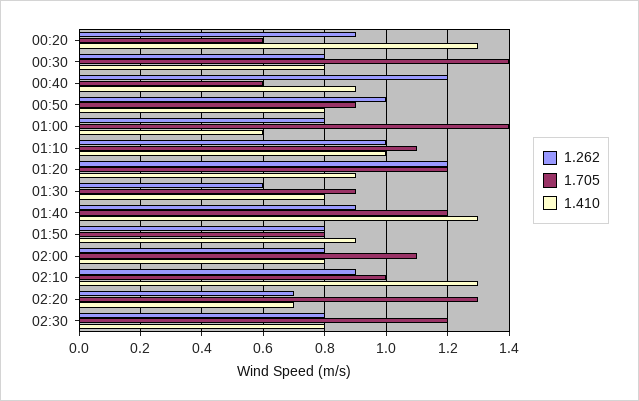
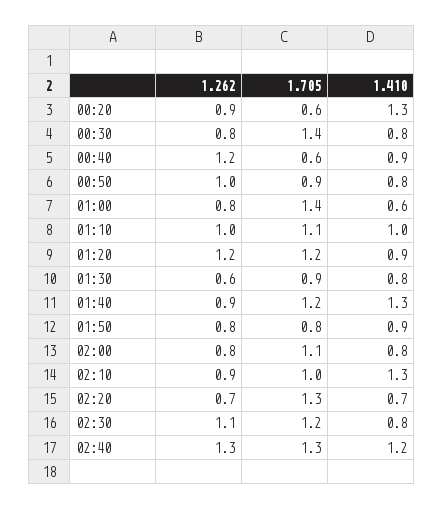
1.262, 02:30: 0.8 -> 1.1
1.262, 02:40: none -> 1.3
1.705, 02:40: none -> 1.3
1.410, 02:40: none -> 1.2

